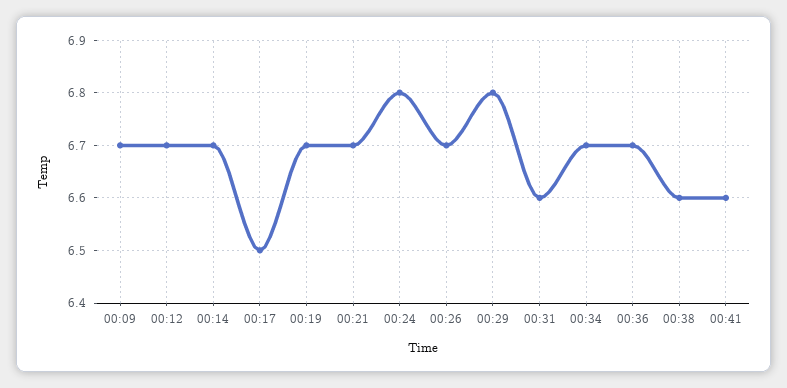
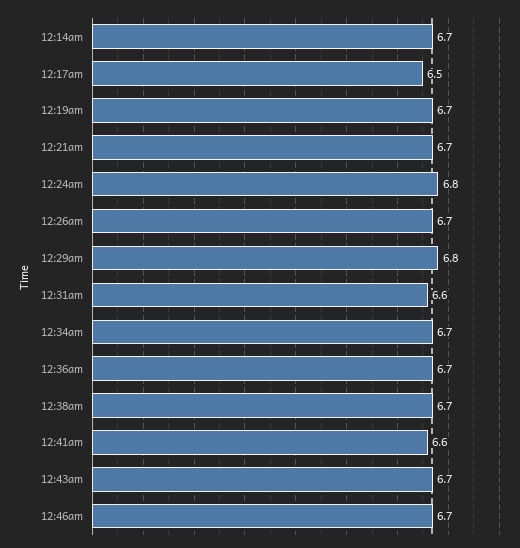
00:09: 6.7 -> none
00:12: 6.7 -> none
00:38: 6.6 -> 6.7
12:43am: none -> 6.7
12:46am: none -> 6.7

